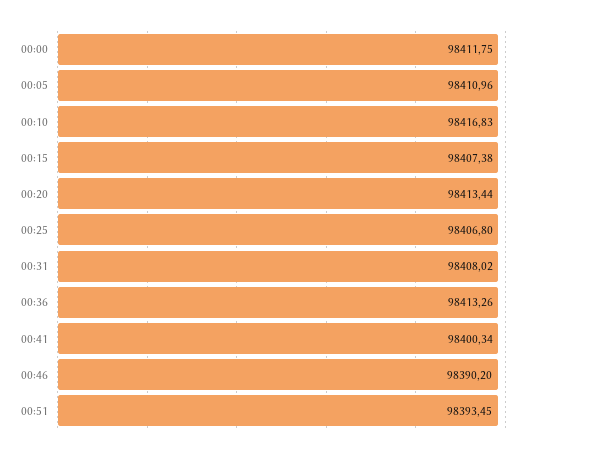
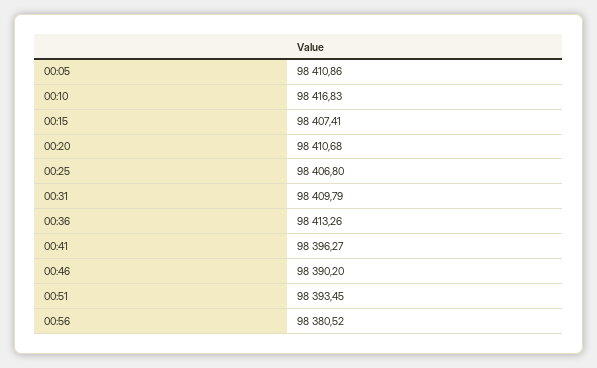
00:00: 98411.75 -> none
00:05: 98410.96 -> 98410.86
00:15: 98407.38 -> 98407.41
00:20: 98413.44 -> 98410.68
00:31: 98408.02 -> 98409.79
00:41: 98400.34 -> 98396.27
00:56: none -> 98380.52

